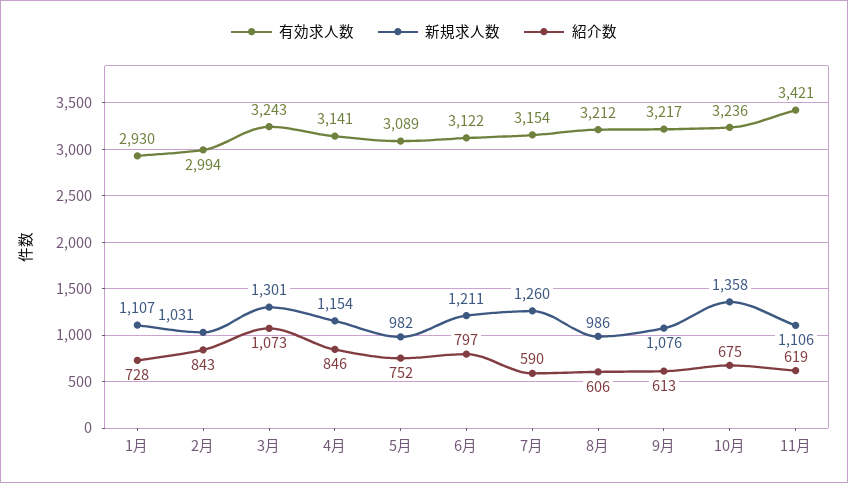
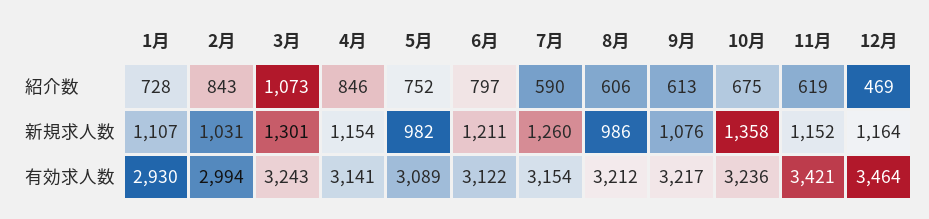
新規求人数, 11月: 1106 -> 1152
紹介数, 12月: none -> 469
新規求人数, 12月: none -> 1164
有効求人数, 12月: none -> 3464

